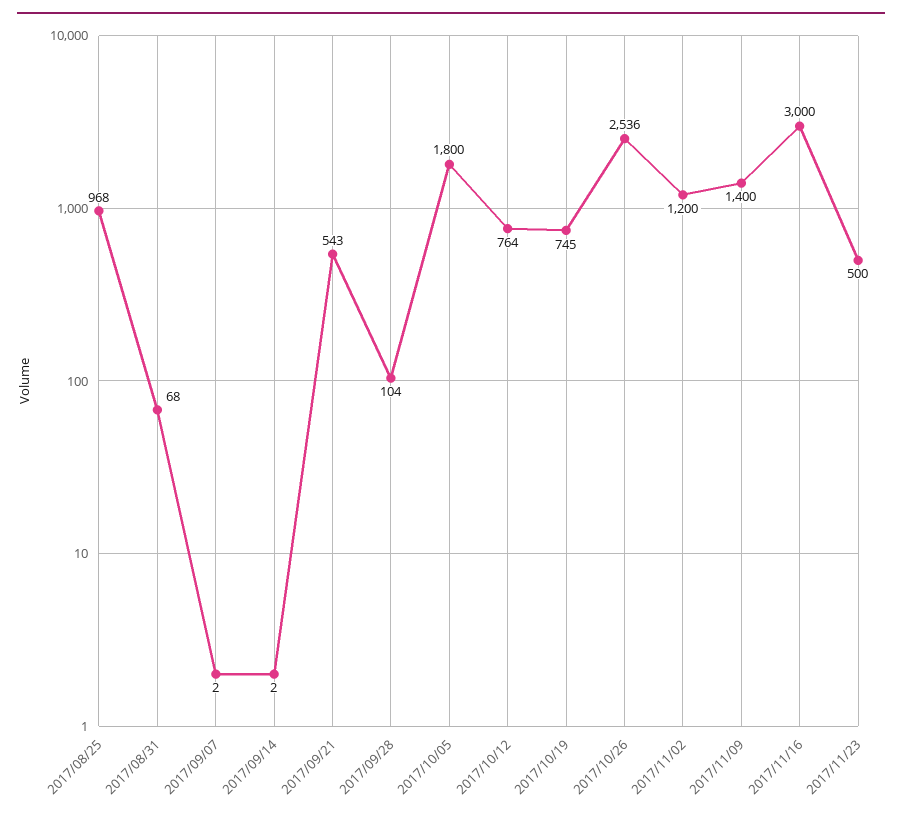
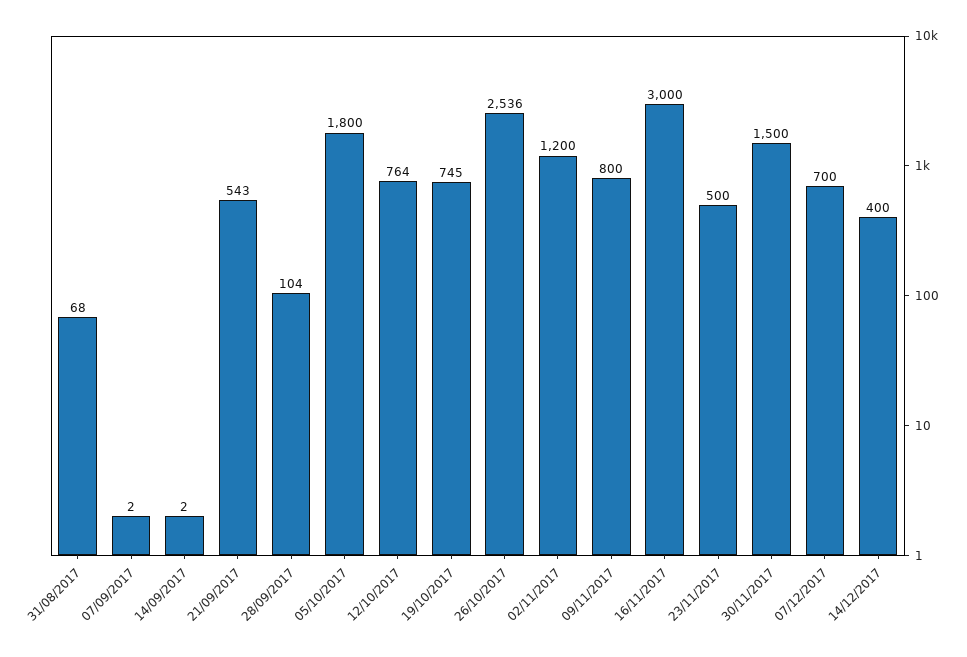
2017/08/25: 968 -> none
2017/11/09: 1400 -> 800
30/11/2017: none -> 1500
07/12/2017: none -> 700
14/12/2017: none -> 400

